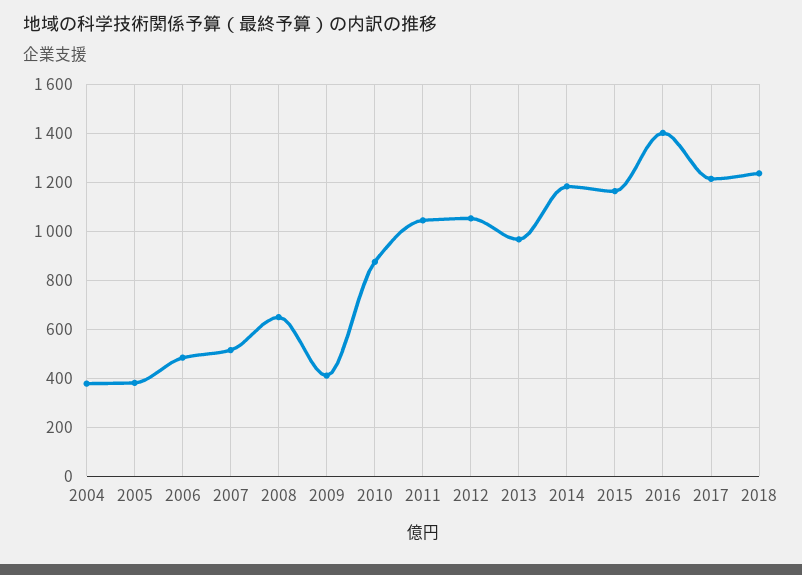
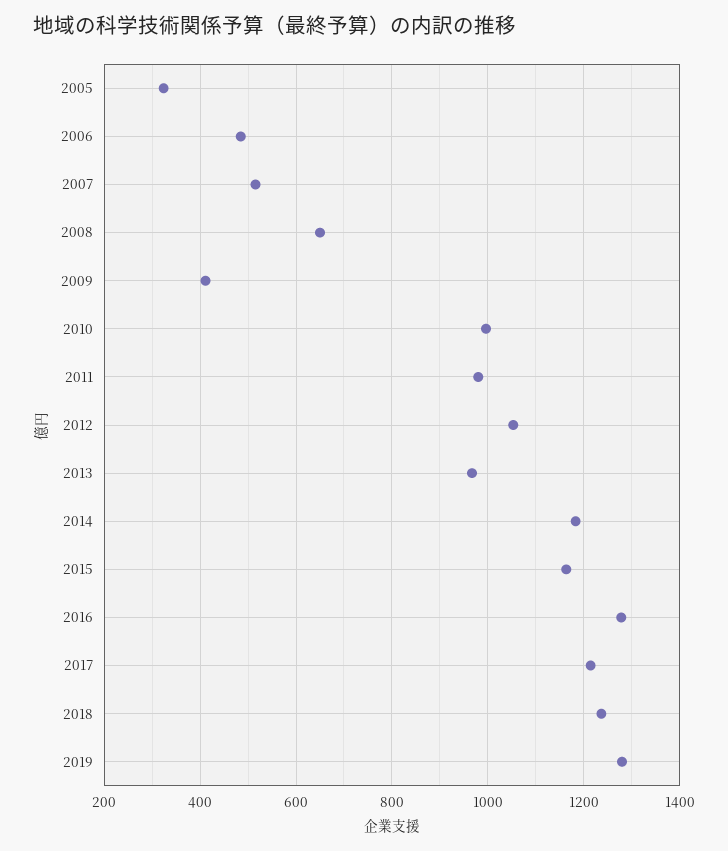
2004: 375 -> none
2005: 375 -> 320
2010: 875 -> 1000
2011: 1050 -> 980
2016: 1400 -> 1280
2019: none -> 1280

